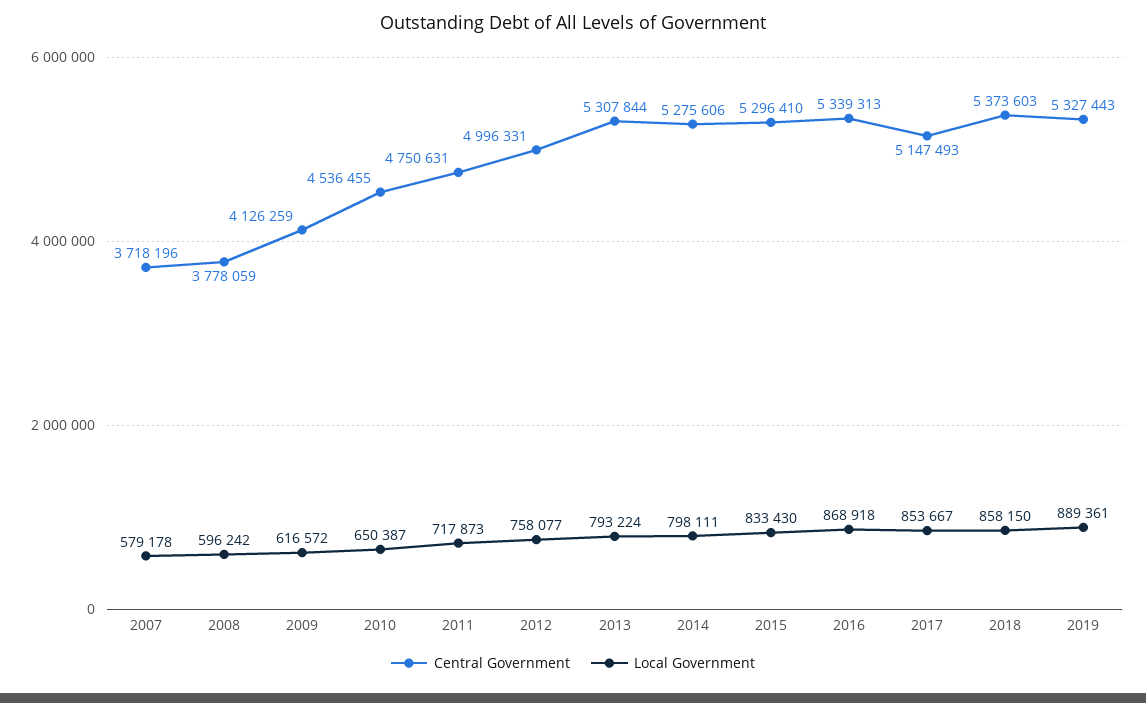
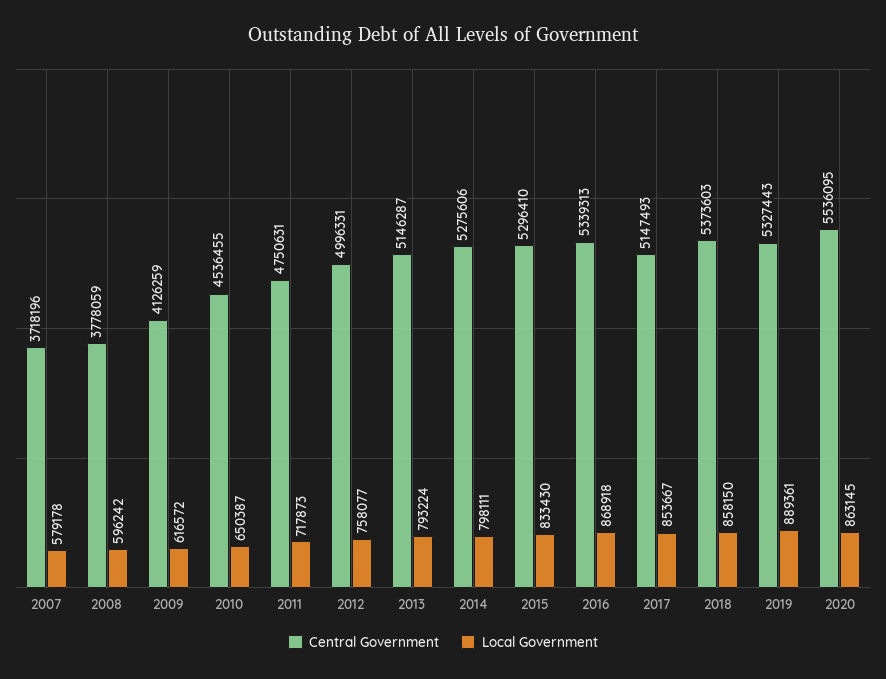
Central Government, 2013: 5307844 -> 5146287
Central Government, 2020: none -> 5536095
Local Government, 2020: none -> 863145

